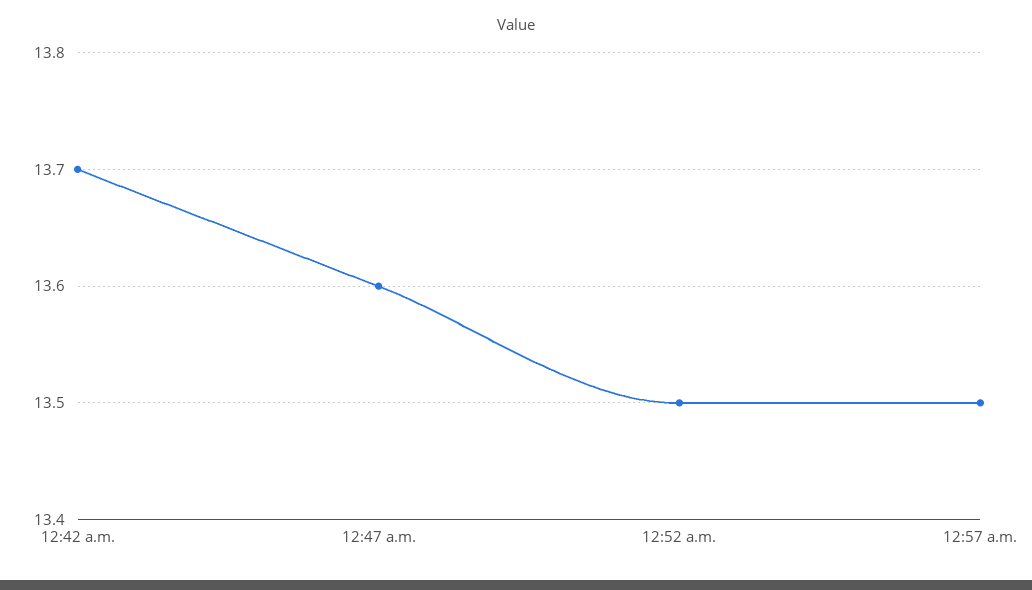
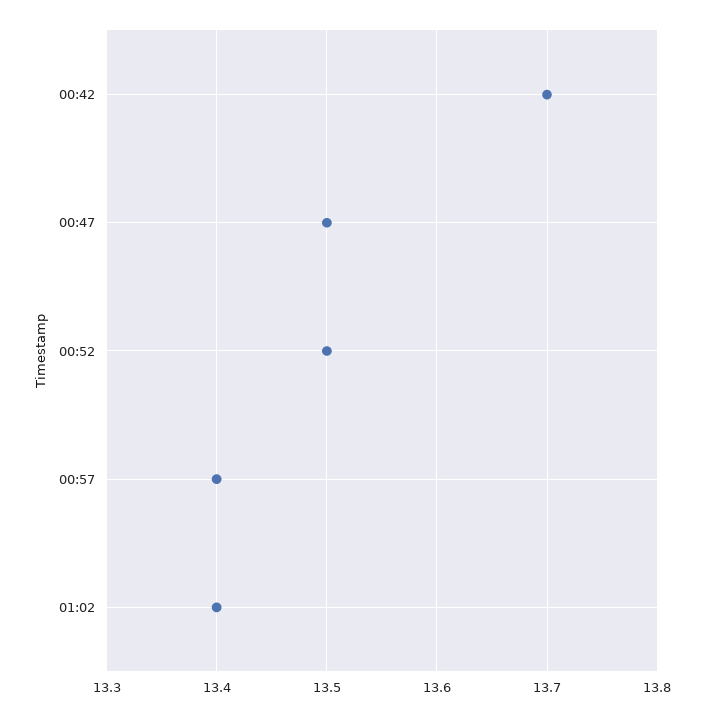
12:47 a.m.: 13.6 -> 13.5
12:57 a.m.: 13.5 -> 13.4
01:02: none -> 13.4

